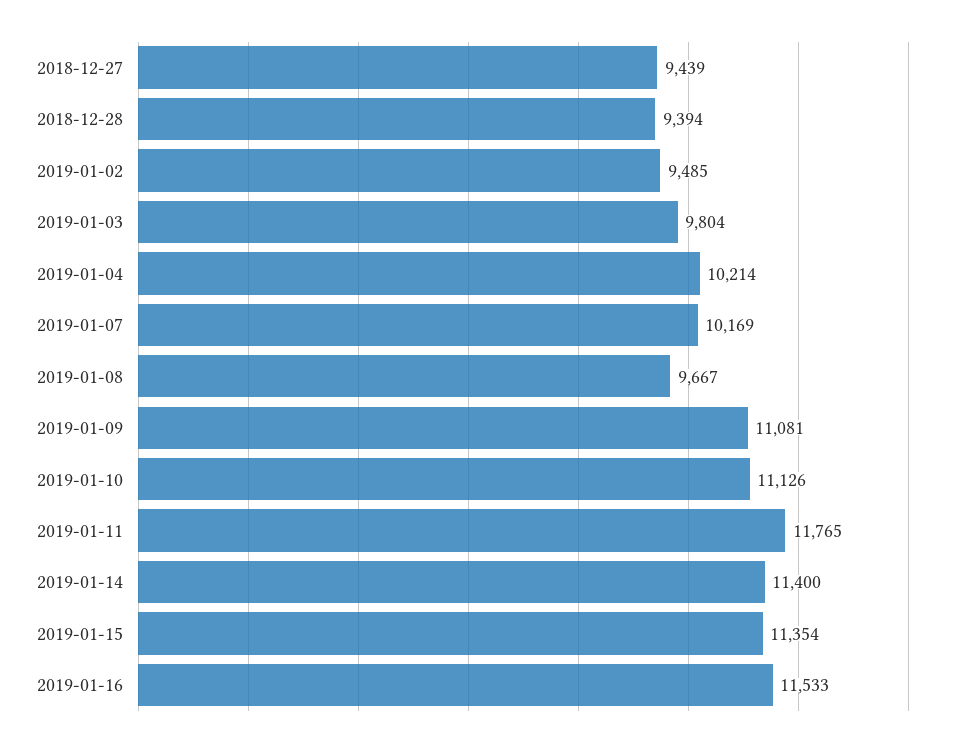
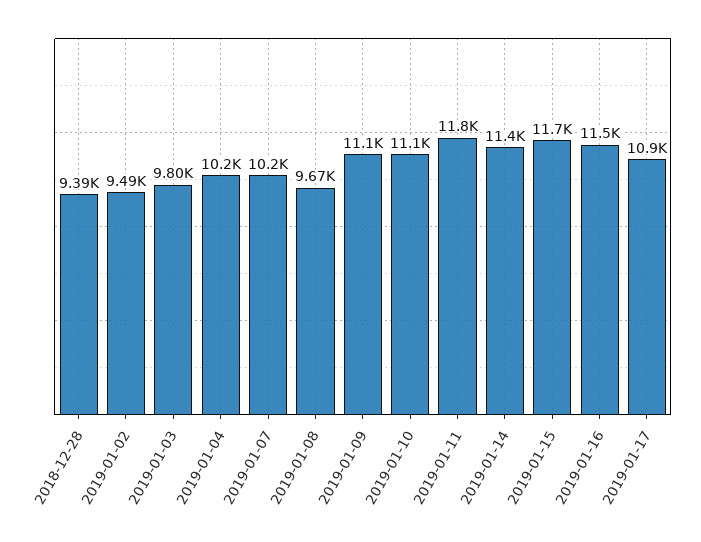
2018-12-27: 9439 -> none
2019-01-15: 11354 -> 11700
2019-01-17: none -> 10900

